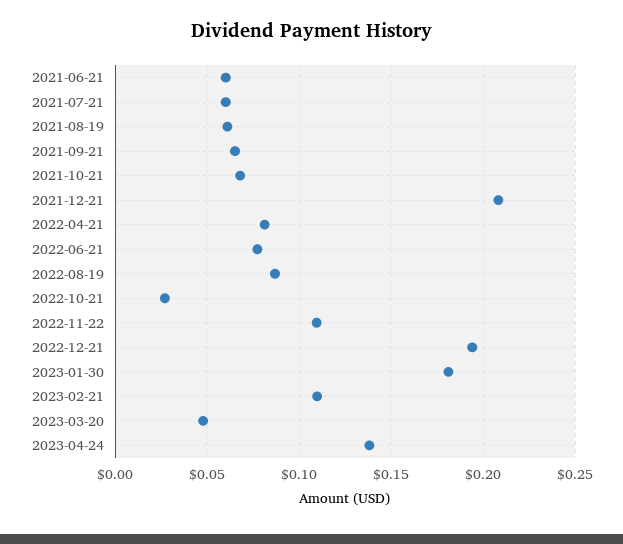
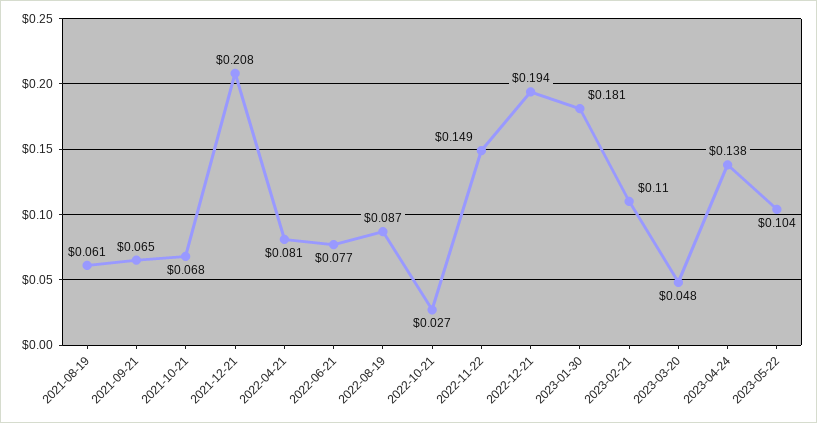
2021-06-21: 0.06 -> none
2021-07-21: 0.06 -> none
2022-11-22: 0.11 -> 0.149
2023-05-22: none -> 0.104

